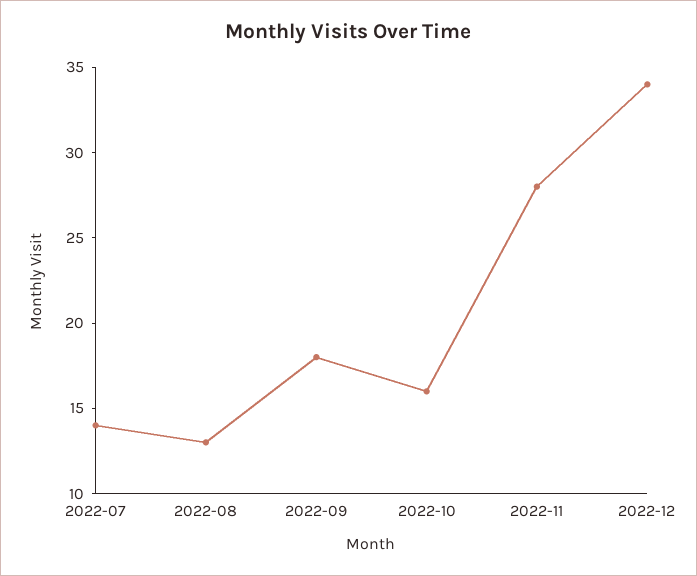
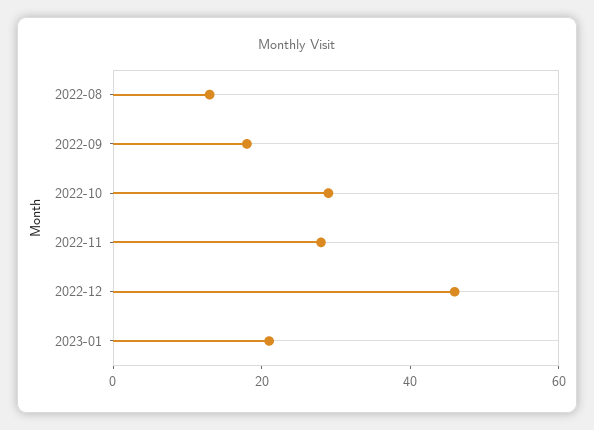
2022-07: 14 -> none
2022-10: 16 -> 30
2022-12: 34 -> 45
2023-01: none -> 20

